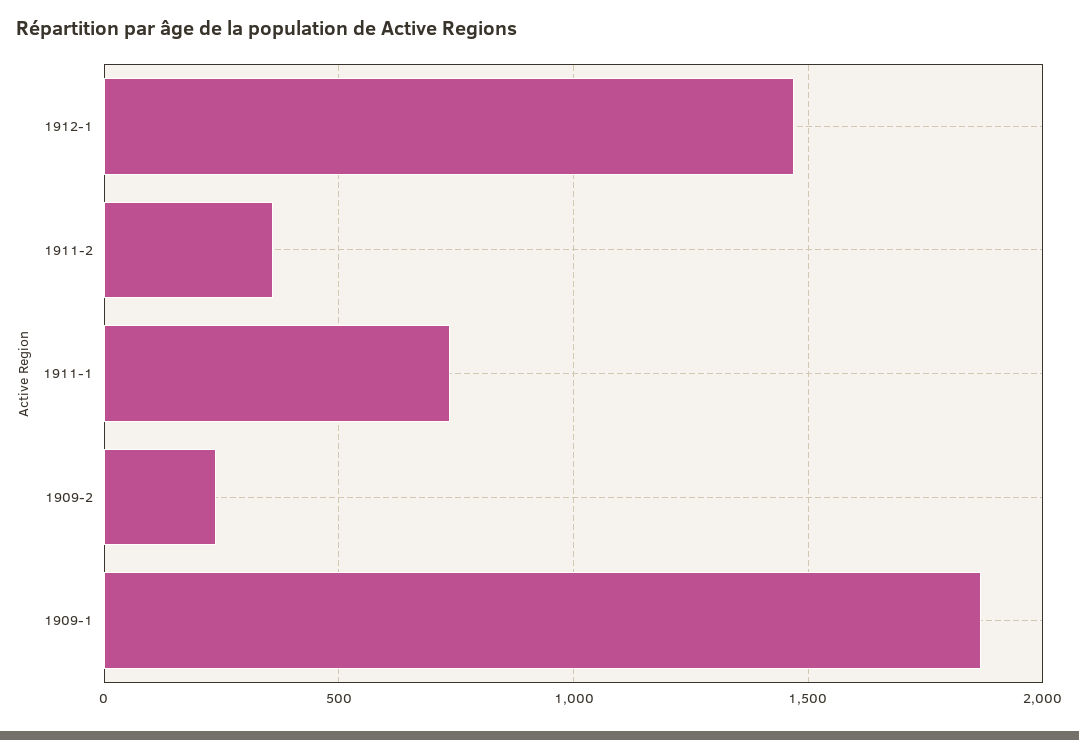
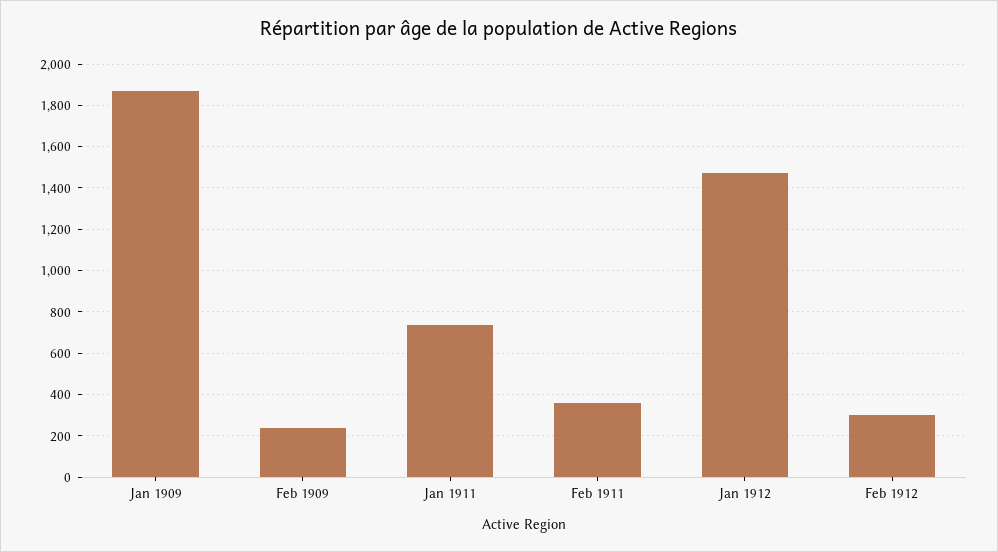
Feb 1912: none -> 300

